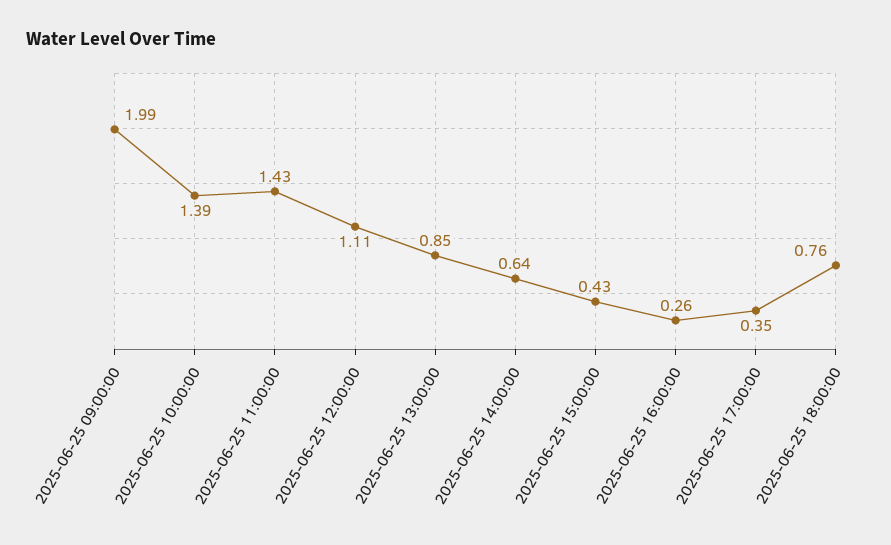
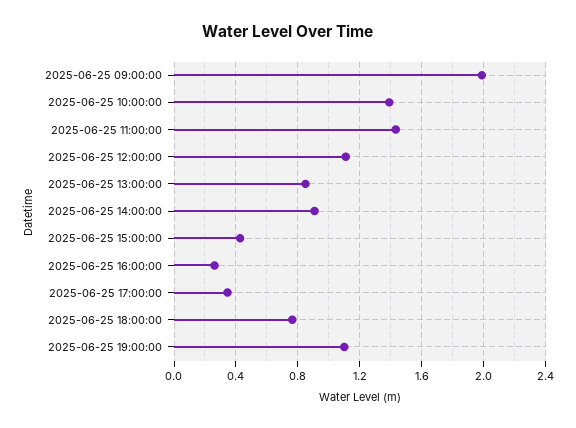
2025-06-25 14:00:00: 0.64 -> 0.9
2025-06-25 19:00:00: none -> 1.1

